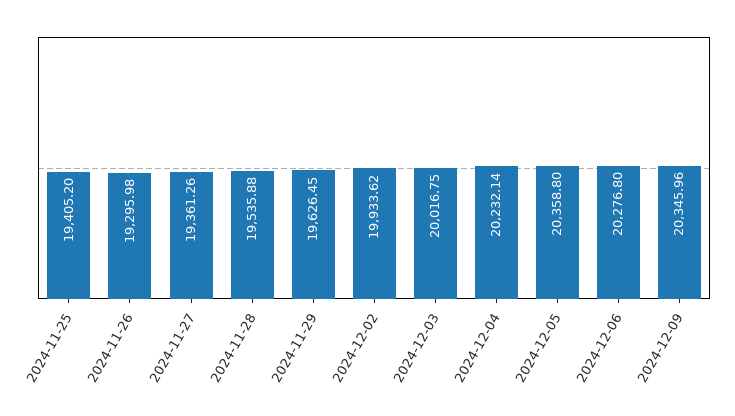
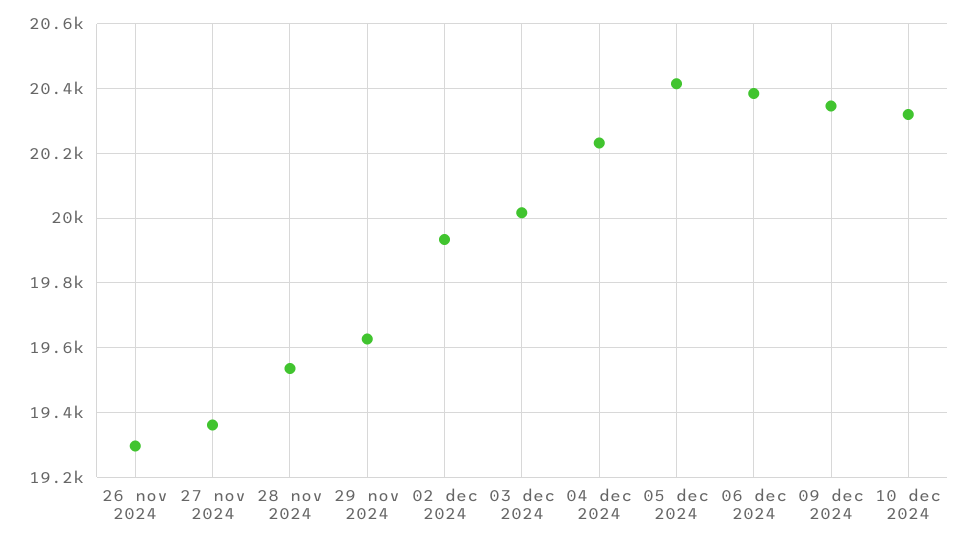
2024-11-25: 19405.2 -> none
2024-12-05: 20358.8 -> 20420
2024-12-06: 20276.8 -> 20380
10 dec 2024: none -> 20320

